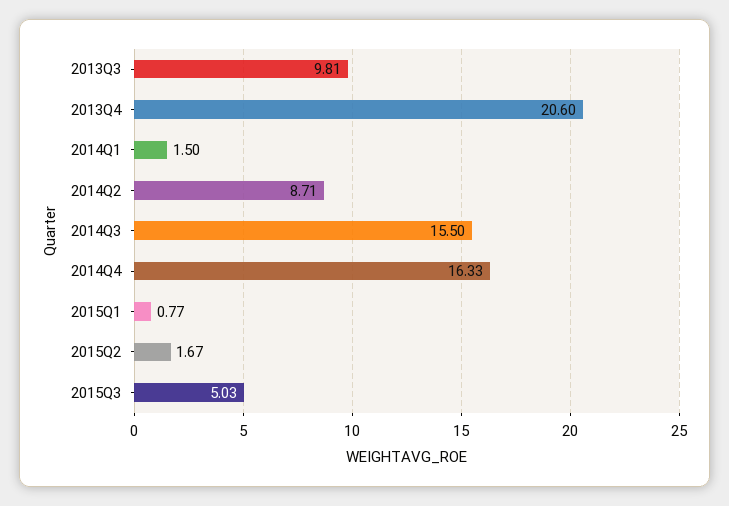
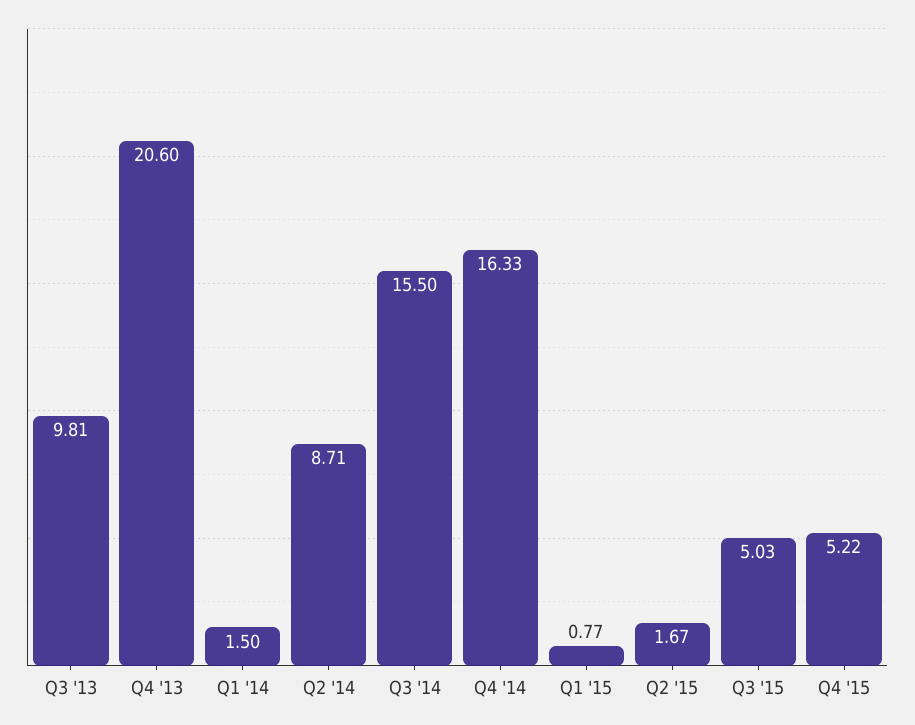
Q4 '15: none -> 5.22

